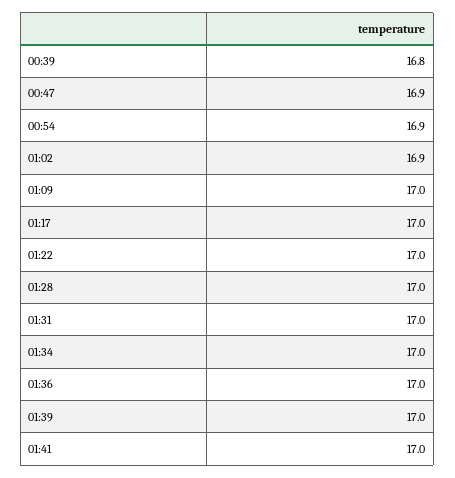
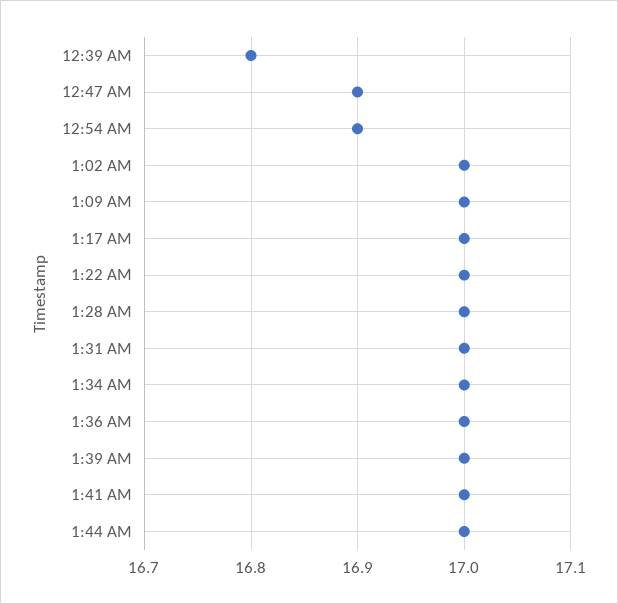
01:02: 16.9 -> 17
1:44 AM: none -> 17

